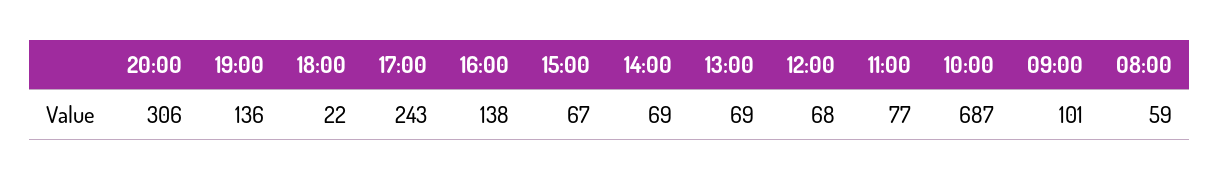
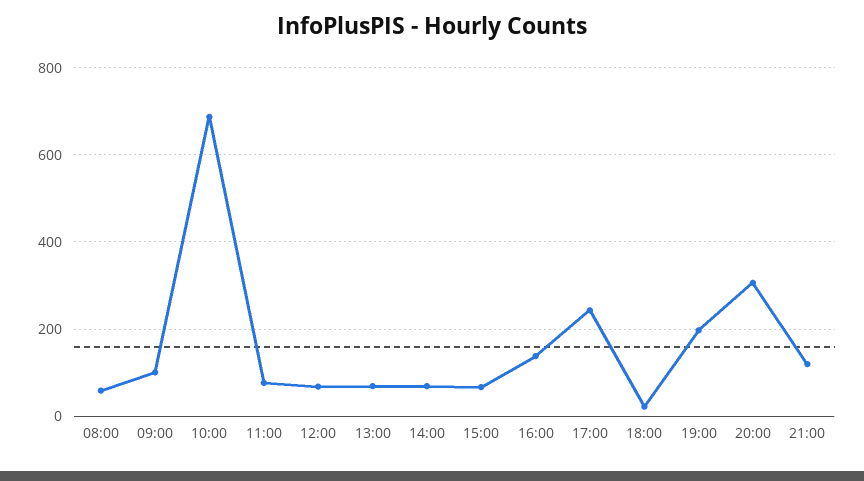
19:00: 136 -> 200
21:00: none -> 120

